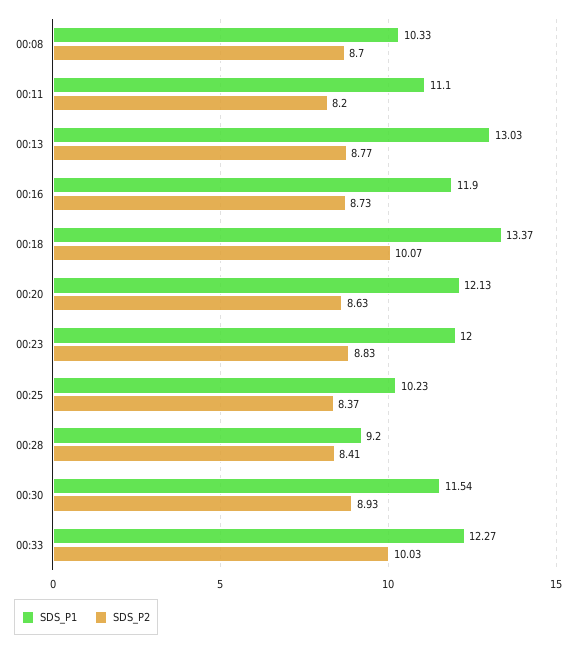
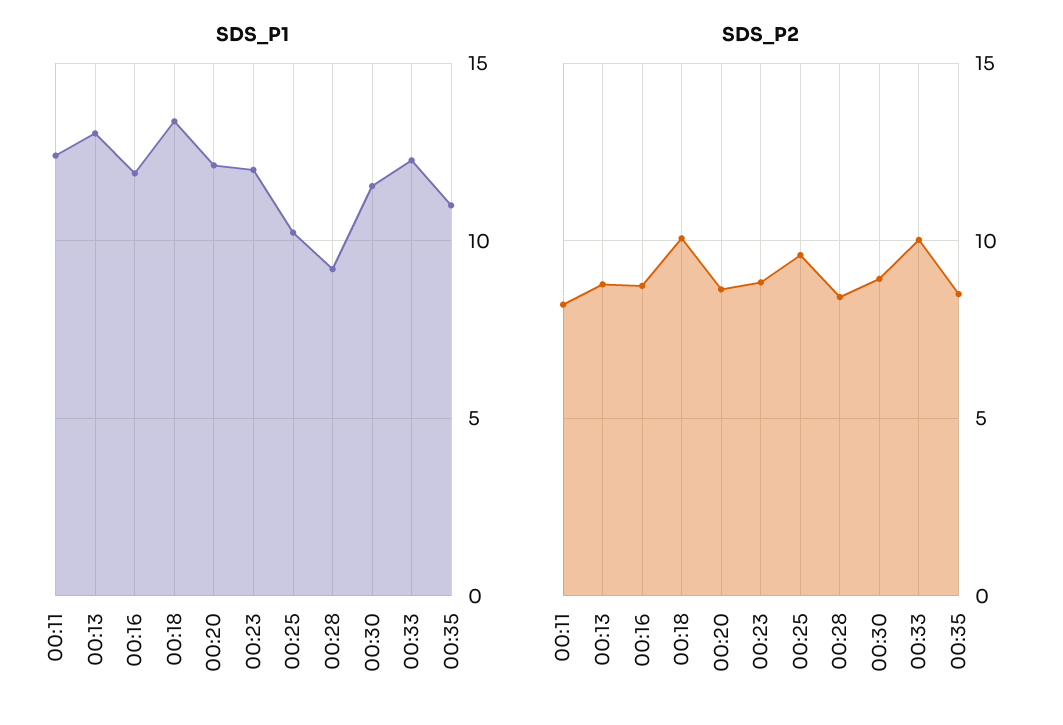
SDS_P1, 00:08: 10.33 -> none
SDS_P2, 00:08: 8.7 -> none
SDS_P1, 00:11: 11.1 -> 12.5
SDS_P2, 00:25: 8.37 -> 9.5
SDS_P1, 00:35: none -> 11
SDS_P2, 00:35: none -> 8.5

